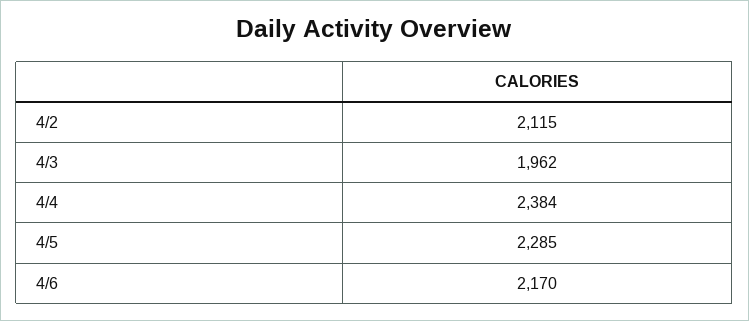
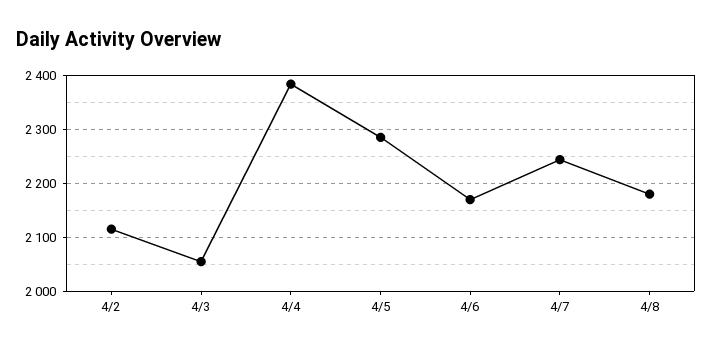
4/3: 1962 -> 2060
4/7: none -> 2240
4/8: none -> 2180

